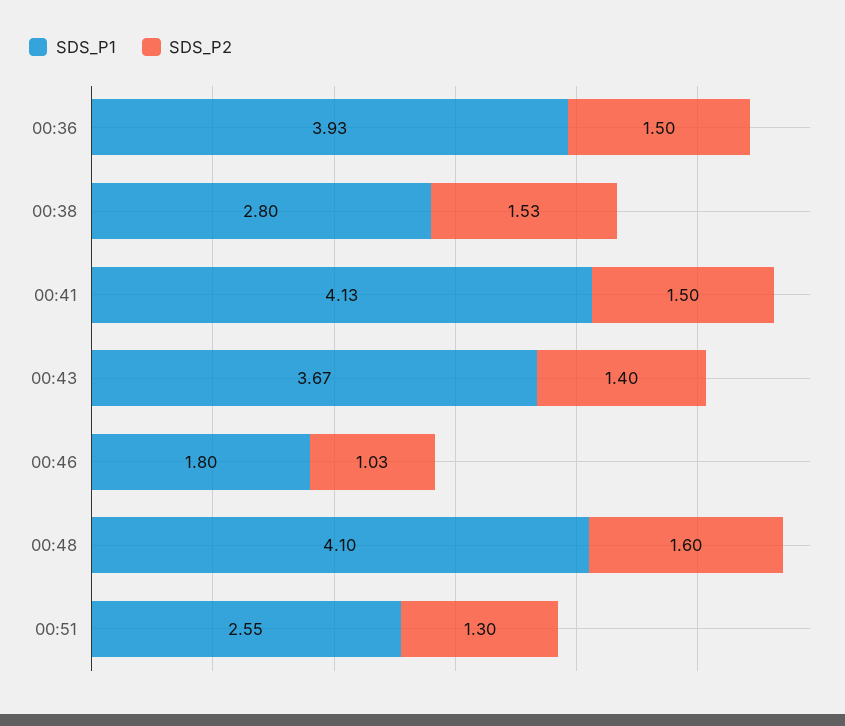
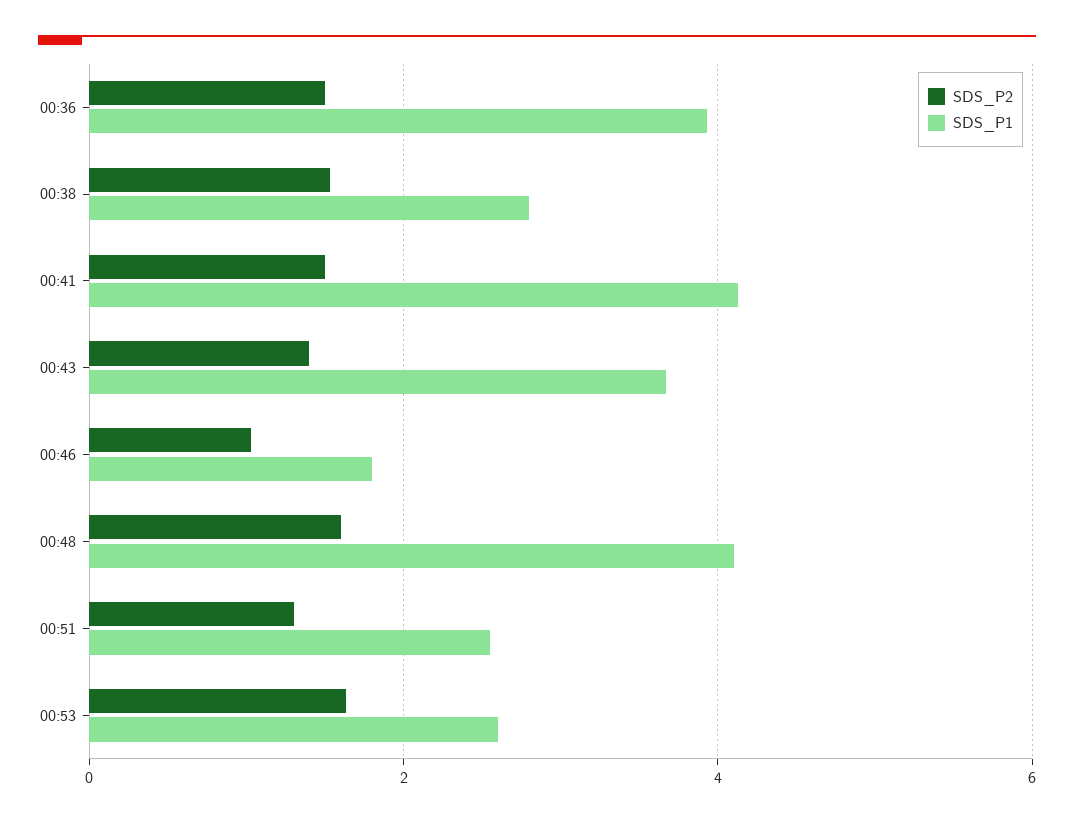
SDS_P2, 00:53: none -> 1.6
SDS_P1, 00:53: none -> 2.6

